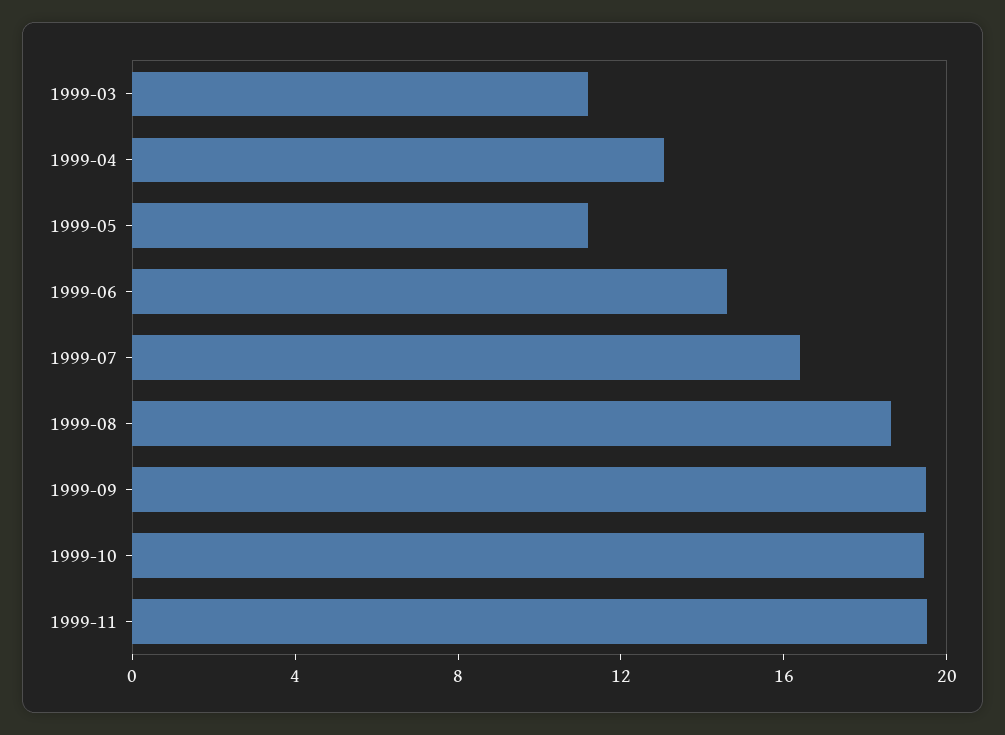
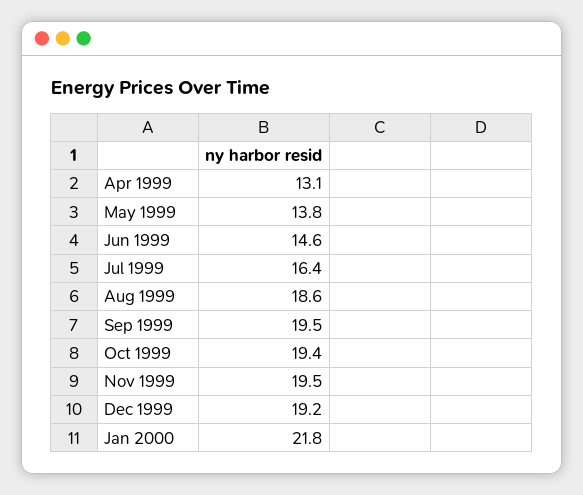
1999-03: 11 -> none
1999-05: 11 -> 13.8
Dec 1999: none -> 19.2
Jan 2000: none -> 21.8

